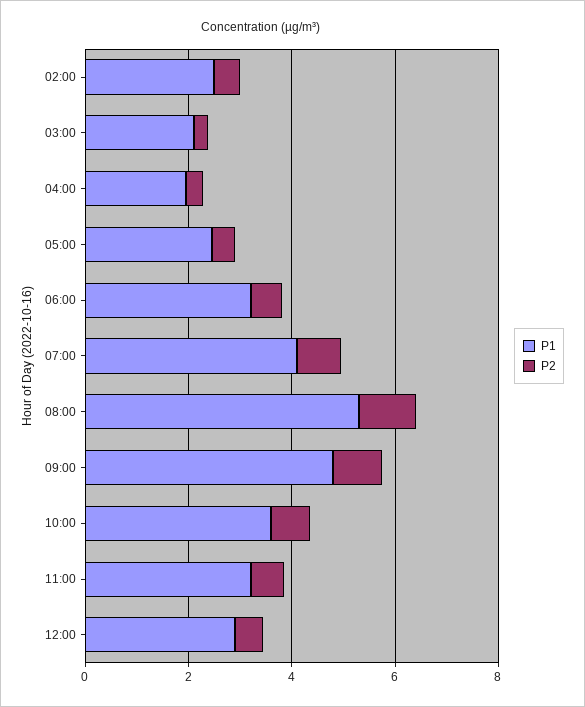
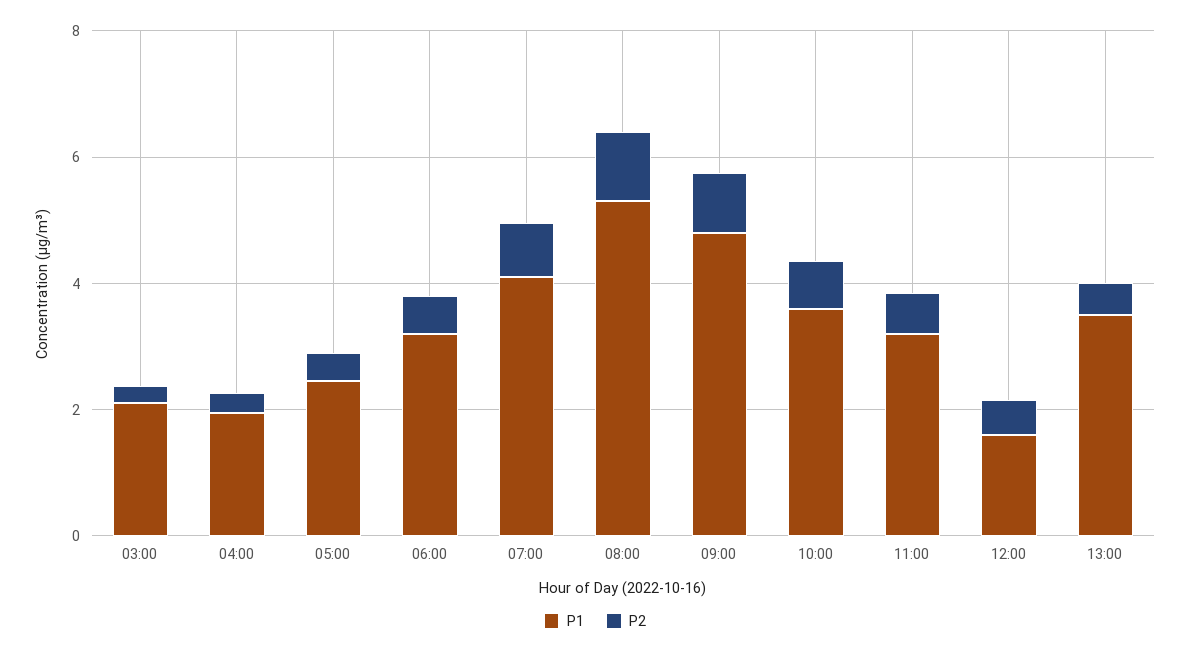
P1, 02:00: 2.5 -> none
P2, 02:00: 0.5 -> none
P1, 12:00: 3 -> 1.5
P1, 13:00: none -> 3.5
P2, 13:00: none -> 0.5

